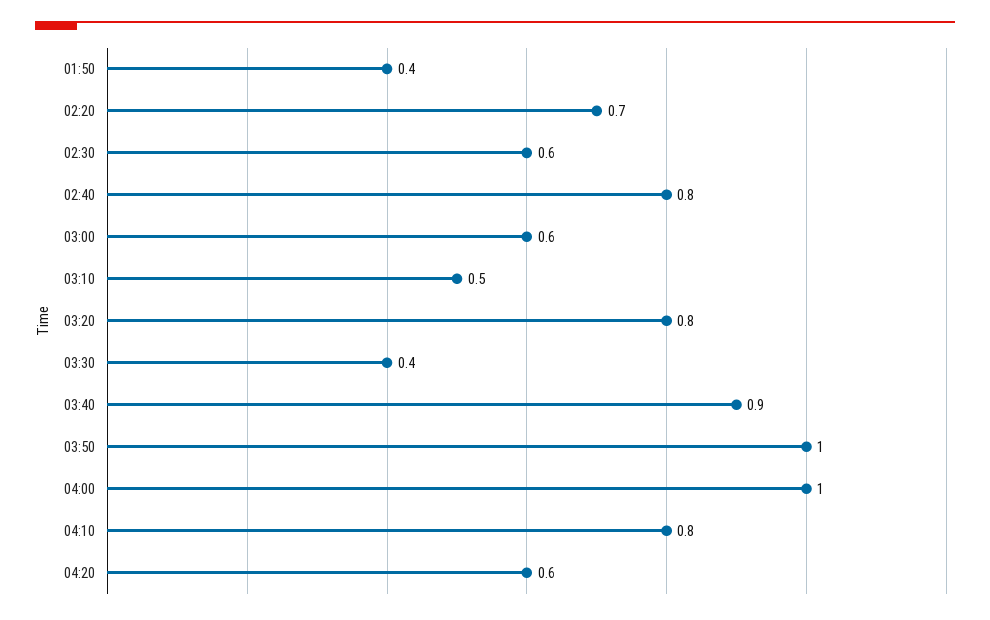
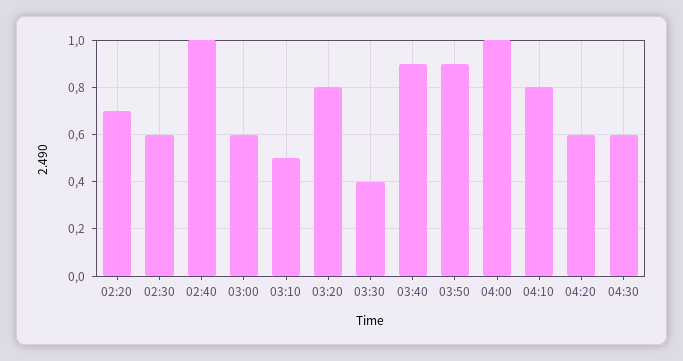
01:50: 0.4 -> none
02:40: 0.8 -> 1
03:50: 1 -> 0.9
04:30: none -> 0.6

